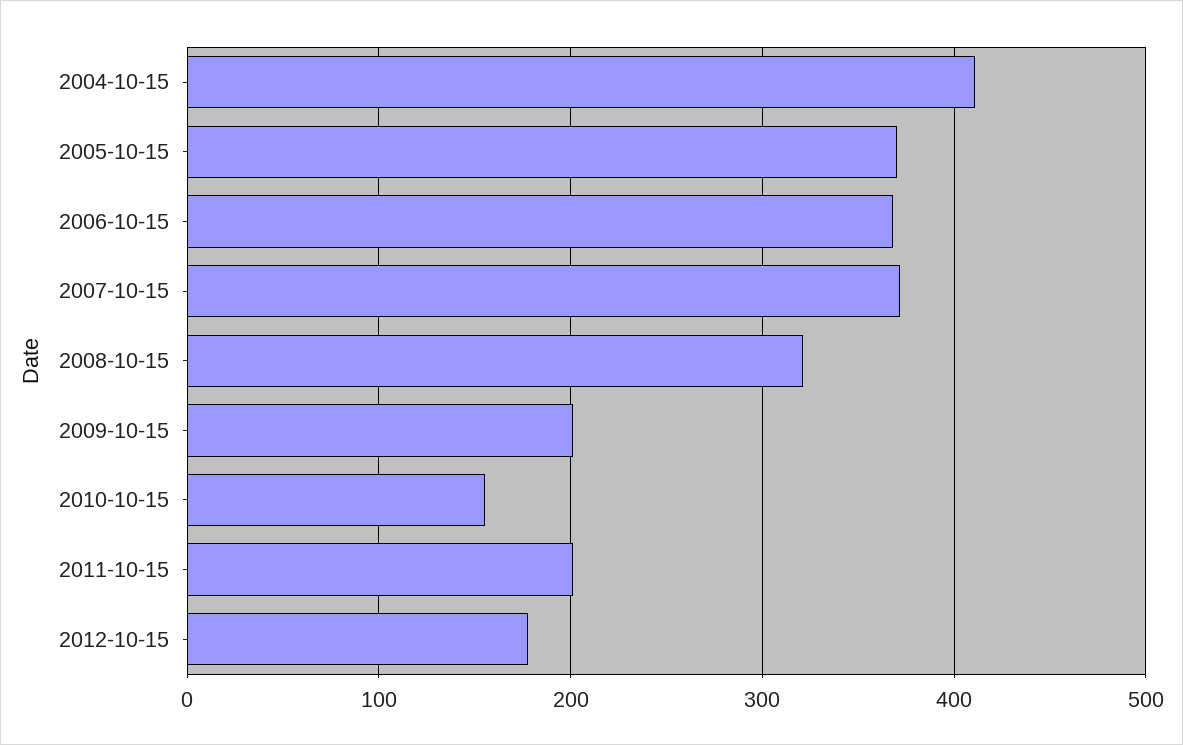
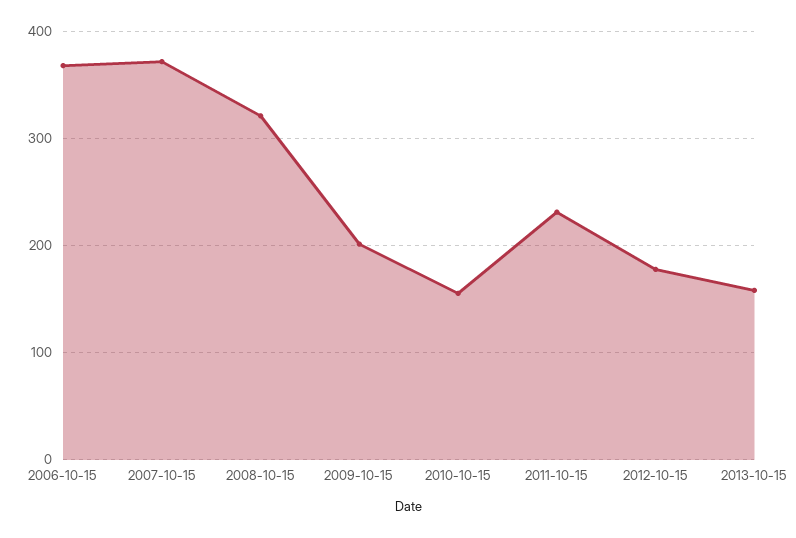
2004-10-15: 410 -> none
2005-10-15: 370 -> none
2011-10-15: 200 -> 230
2013-10-15: none -> 160

